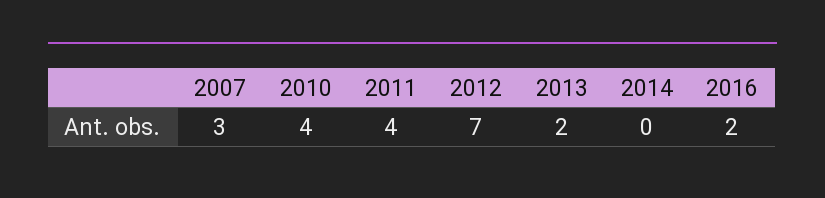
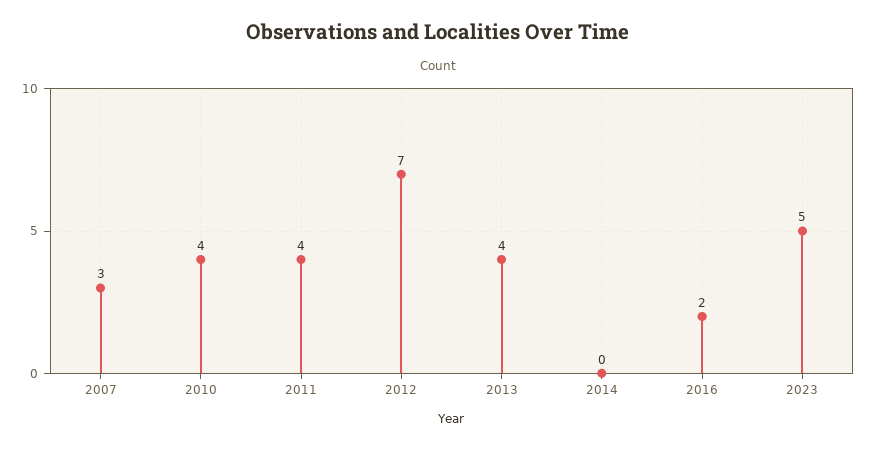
2013: 2 -> 4
2023: none -> 5

